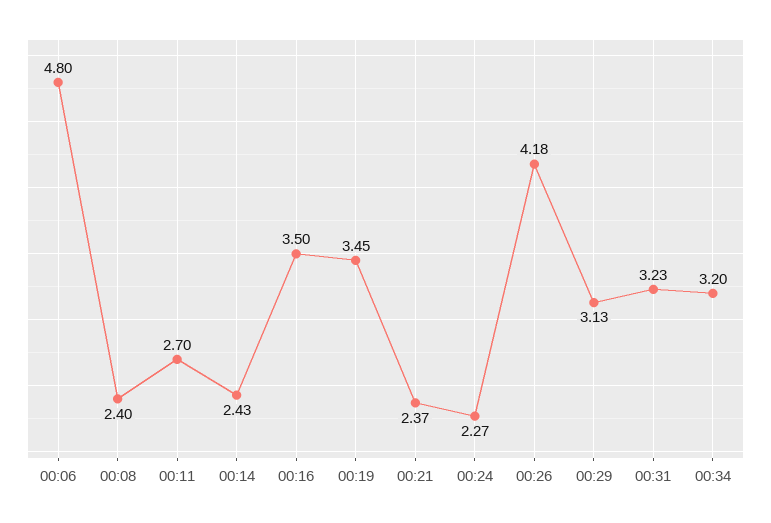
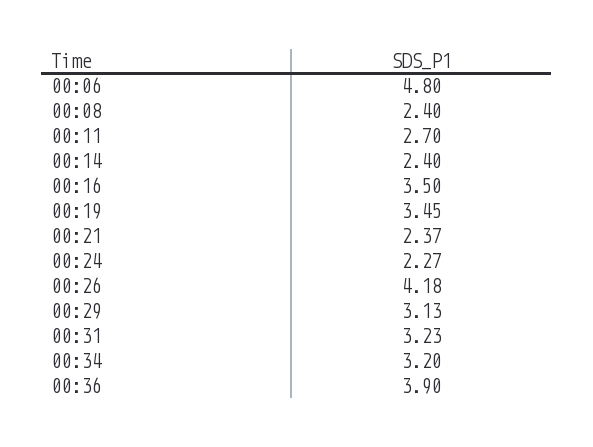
00:14: 2.43 -> 2.4
00:36: none -> 3.9

